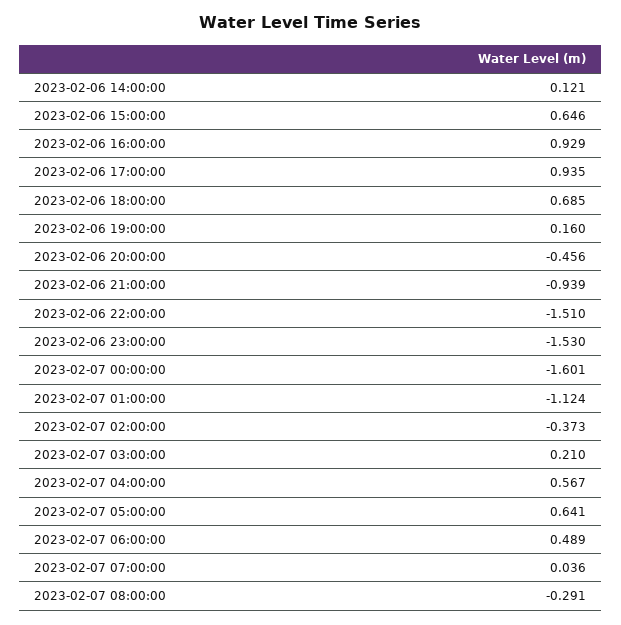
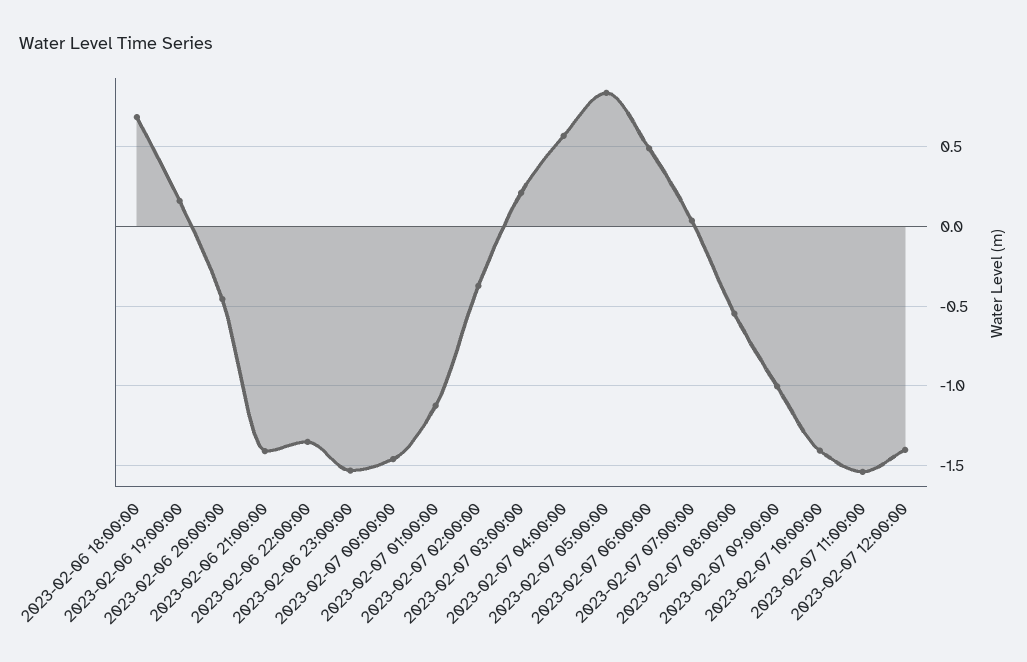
2023-02-06 14:00:00: 0.121 -> none
2023-02-06 15:00:00: 0.646 -> none
2023-02-06 16:00:00: 0.929 -> none
2023-02-06 17:00:00: 0.935 -> none
2023-02-06 21:00:00: -0.939 -> -1.4
2023-02-06 22:00:00: -1.51 -> -1.35
2023-02-07 00:00:00: -1.601 -> -1.45
2023-02-07 05:00:00: 0.641 -> 0.85
2023-02-07 08:00:00: -0.291 -> -0.55
2023-02-07 09:00:00: none -> -1
2023-02-07 10:00:00: none -> -1.4
2023-02-07 11:00:00: none -> -1.55
2023-02-07 12:00:00: none -> -1.4

